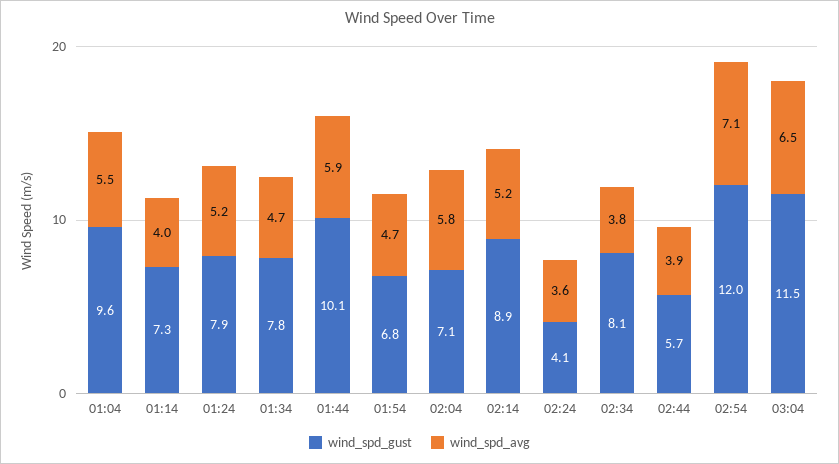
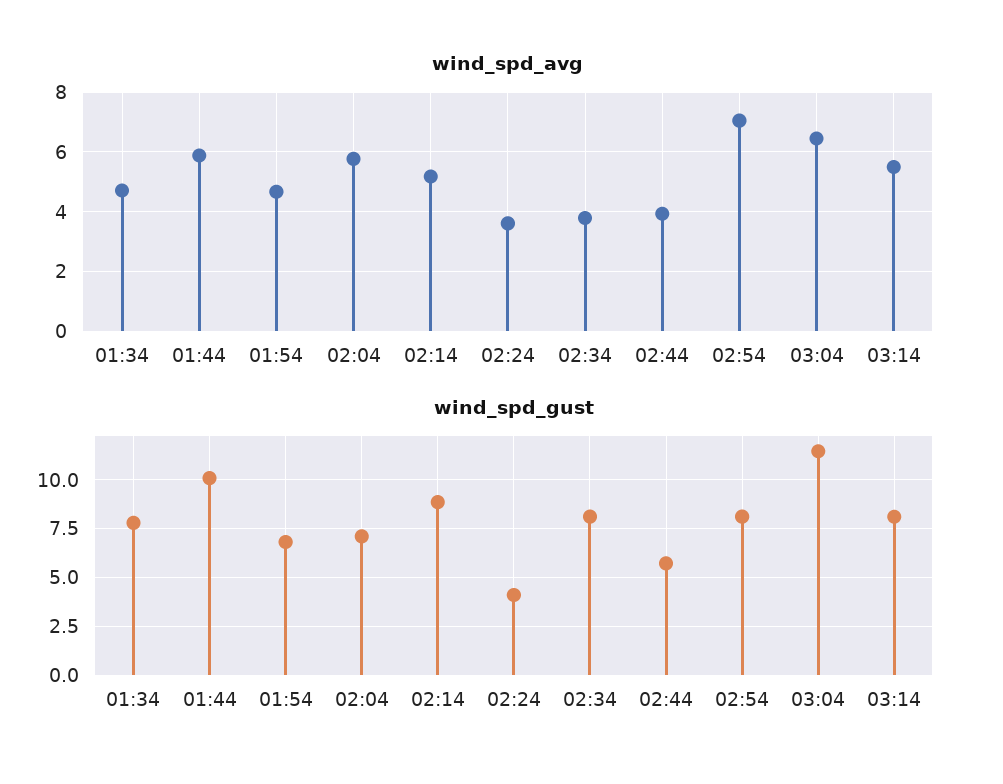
wind_spd_gust, 01:04: 9.6 -> none
wind_spd_avg, 01:04: 5.5 -> none
wind_spd_gust, 01:14: 7.3 -> none
wind_spd_avg, 01:14: 4 -> none
wind_spd_gust, 01:24: 7.9 -> none
wind_spd_avg, 01:24: 5.2 -> none
wind_spd_gust, 02:54: 12 -> 8
wind_spd_avg, 03:14: none -> 5.5
wind_spd_gust, 03:14: none -> 8

